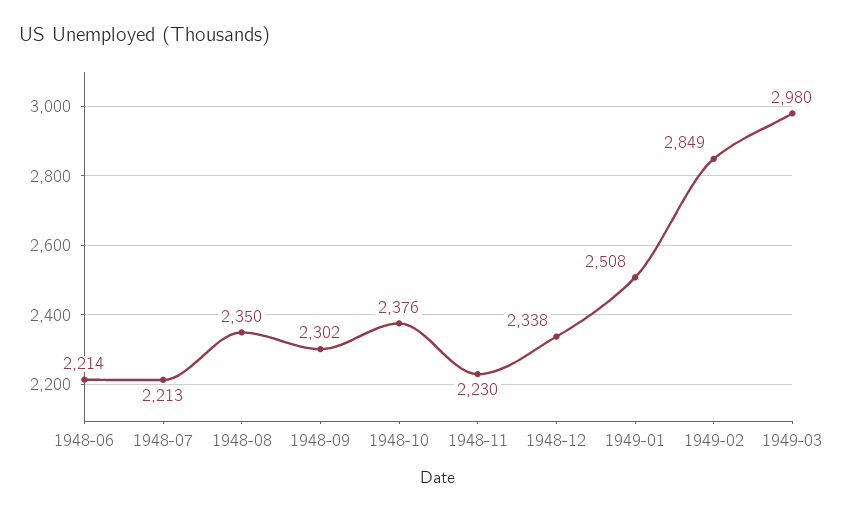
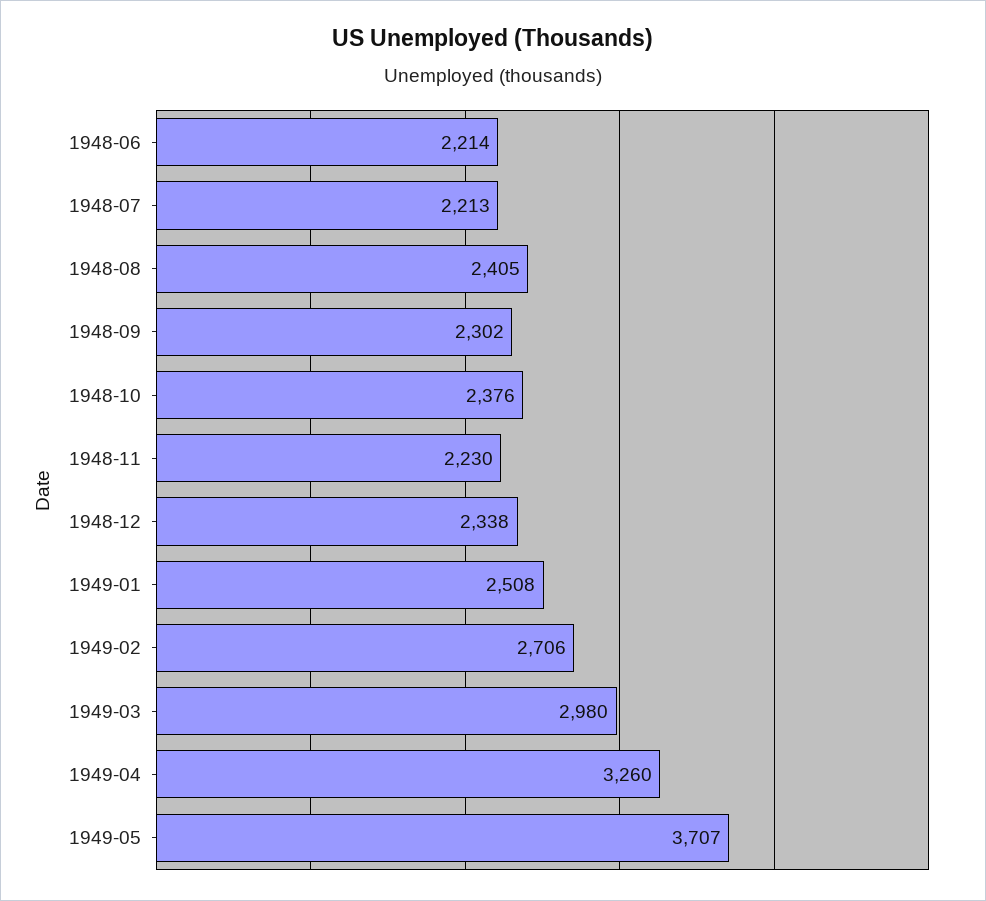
1948-08: 2350 -> 2405
1949-02: 2849 -> 2706
1949-04: none -> 3260
1949-05: none -> 3707

